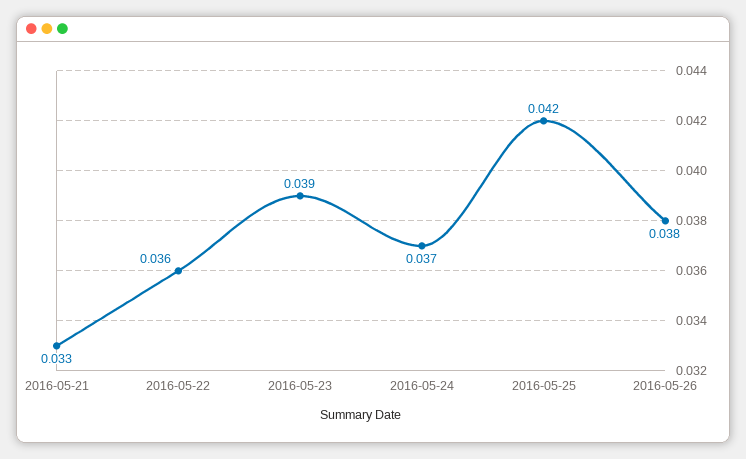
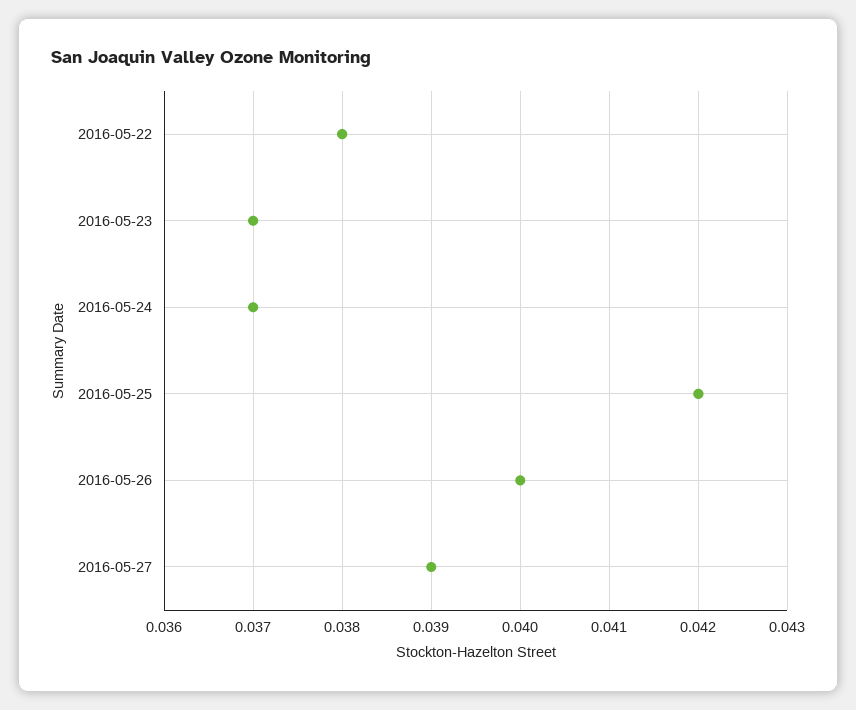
2016-05-21: 0.033 -> none
2016-05-22: 0.036 -> 0.038
2016-05-23: 0.039 -> 0.037
2016-05-26: 0.038 -> 0.04
2016-05-27: none -> 0.039

